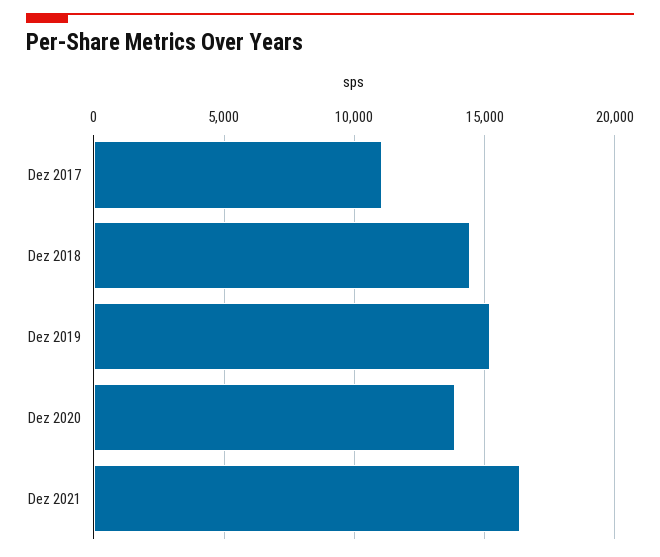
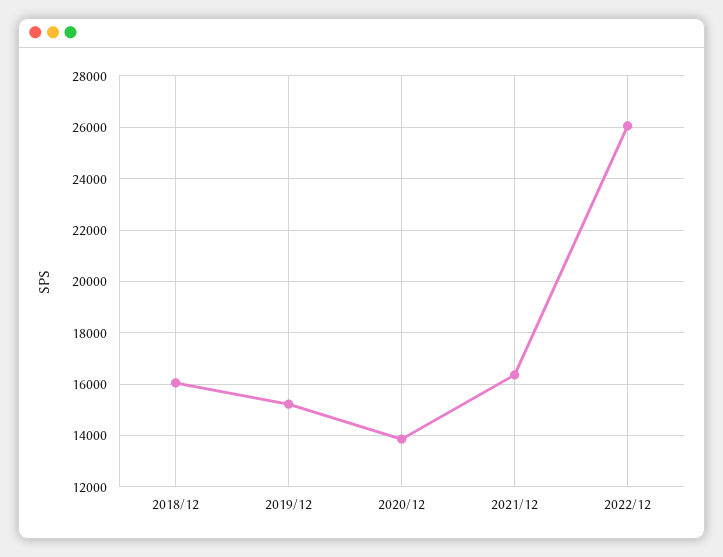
Dez 2017: 11000 -> none
Dez 2018: 14500 -> 16000
2022/12: none -> 26000

